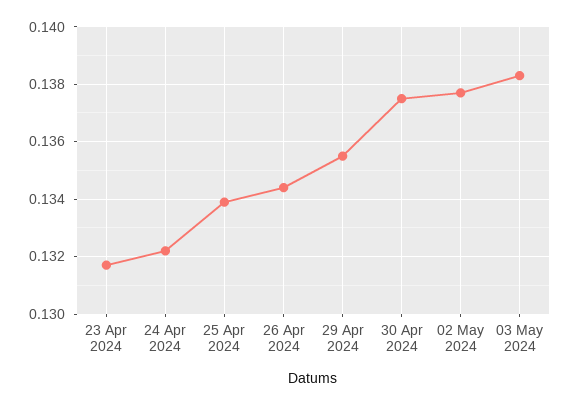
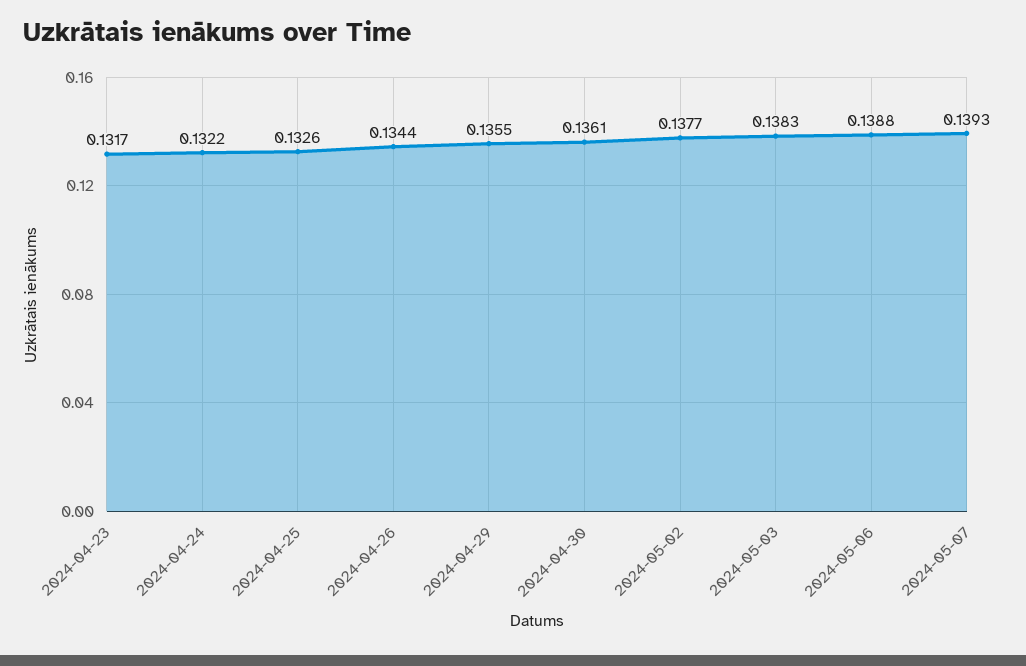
25 Apr 2024: 0.134 -> 0.1326
30 Apr 2024: 0.1375 -> 0.1361
2024-05-06: none -> 0.1388
2024-05-07: none -> 0.1393

